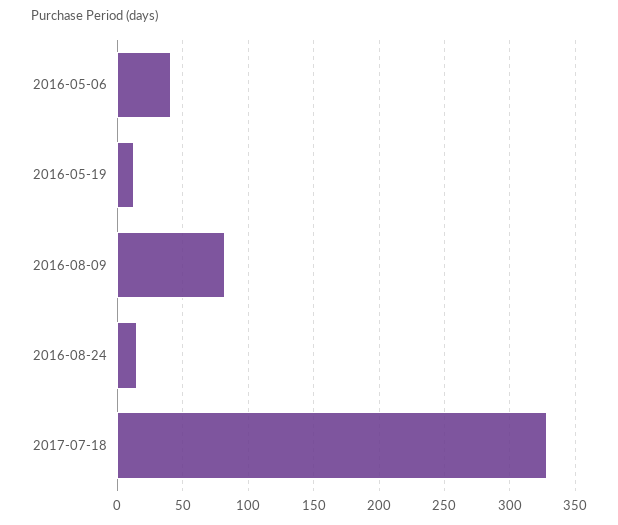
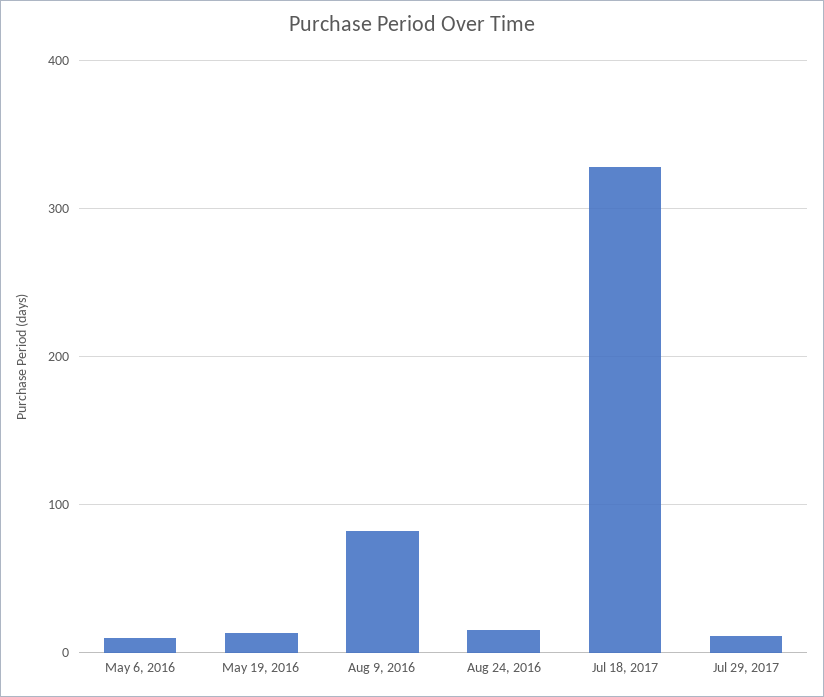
2016-05-06: 40 -> 10
Jul 29, 2017: none -> 10

